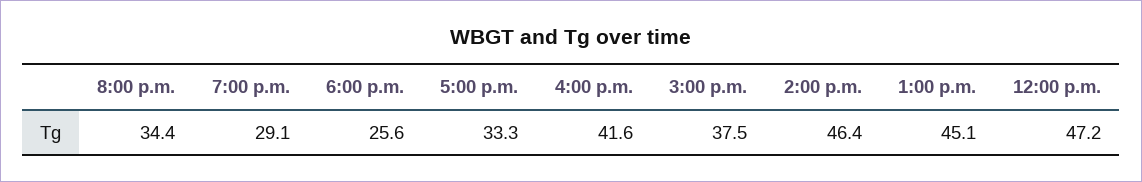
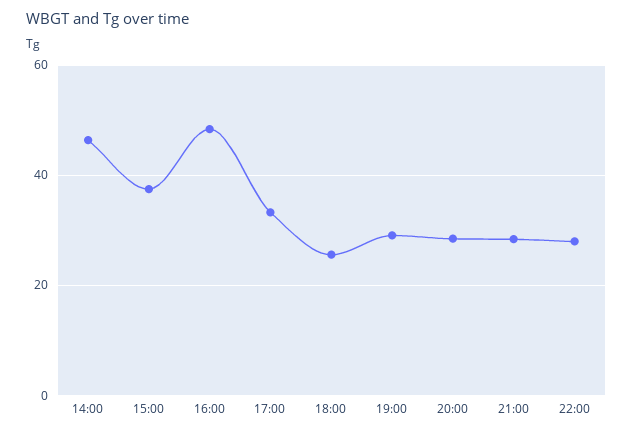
8:00 p.m.: 34.4 -> 28
4:00 p.m.: 41.6 -> 48
1:00 p.m.: 45.1 -> none
12:00 p.m.: 47.2 -> none
21:00: none -> 28
22:00: none -> 28

